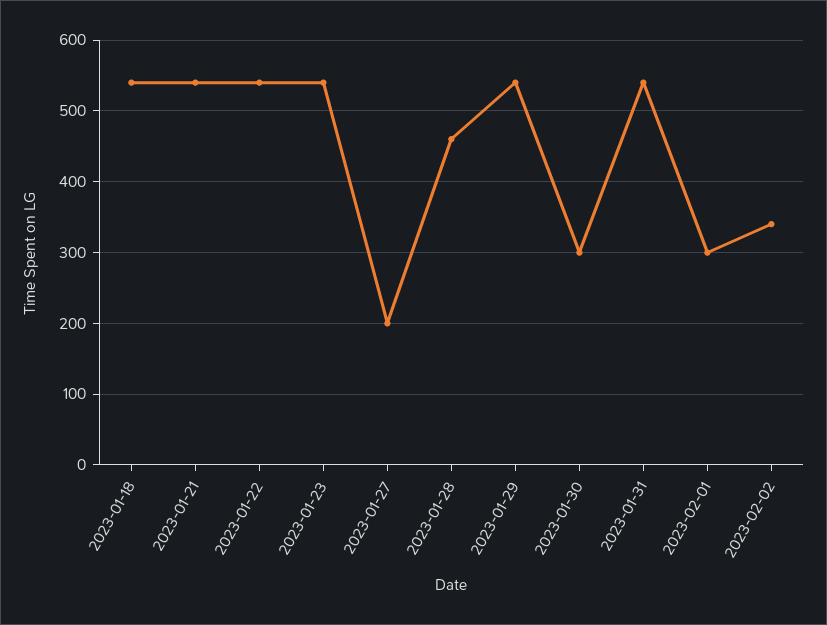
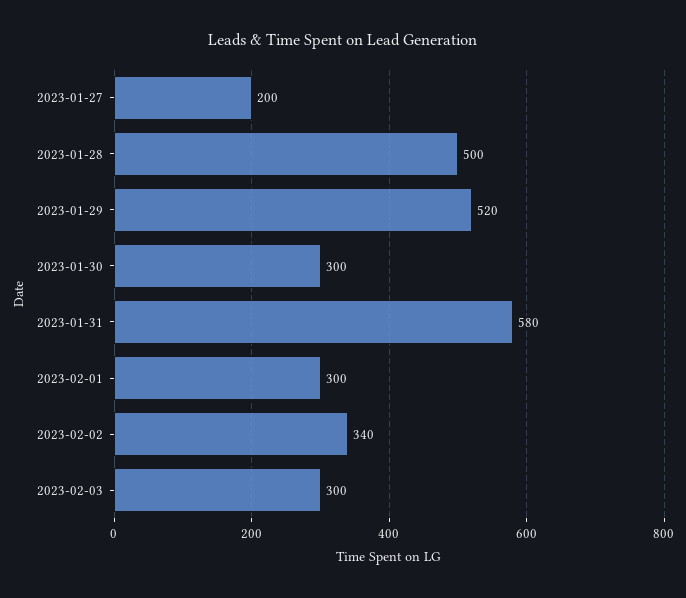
2023-01-18: 540 -> none
2023-01-21: 540 -> none
2023-01-22: 540 -> none
2023-01-23: 540 -> none
2023-01-28: 460 -> 500
2023-01-29: 540 -> 520
2023-01-31: 540 -> 580
2023-02-03: none -> 300

